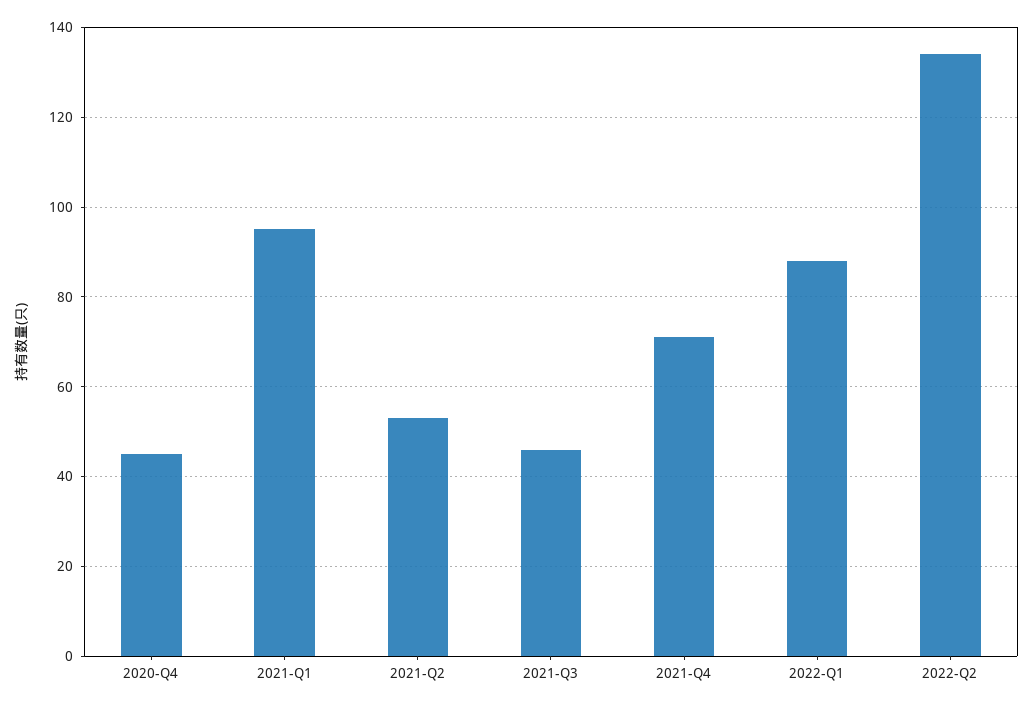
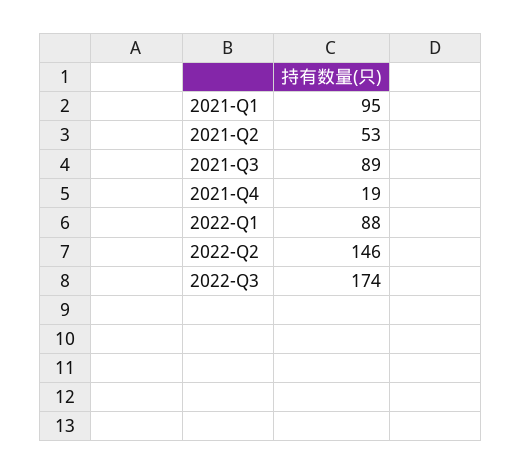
2020-Q4: 45 -> none
2021-Q3: 45 -> 89
2021-Q4: 70 -> 19
2022-Q2: 135 -> 146
2022-Q3: none -> 174

